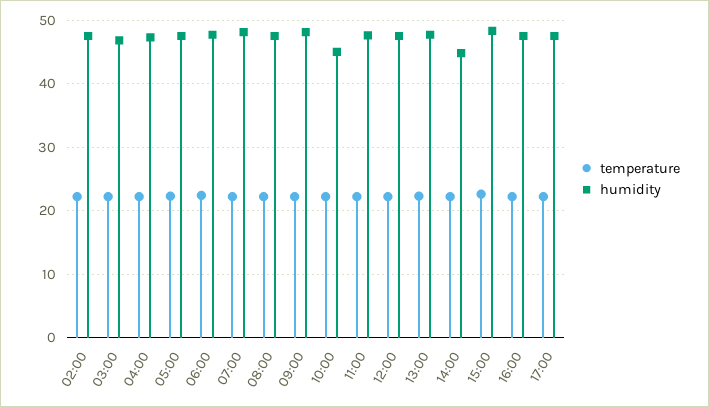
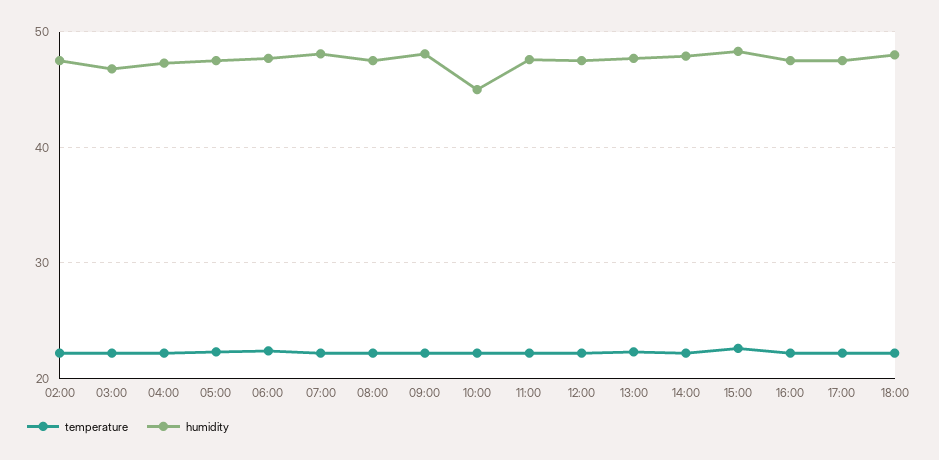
humidity, 14:00: 45 -> 48
temperature, 18:00: none -> 22
humidity, 18:00: none -> 48

